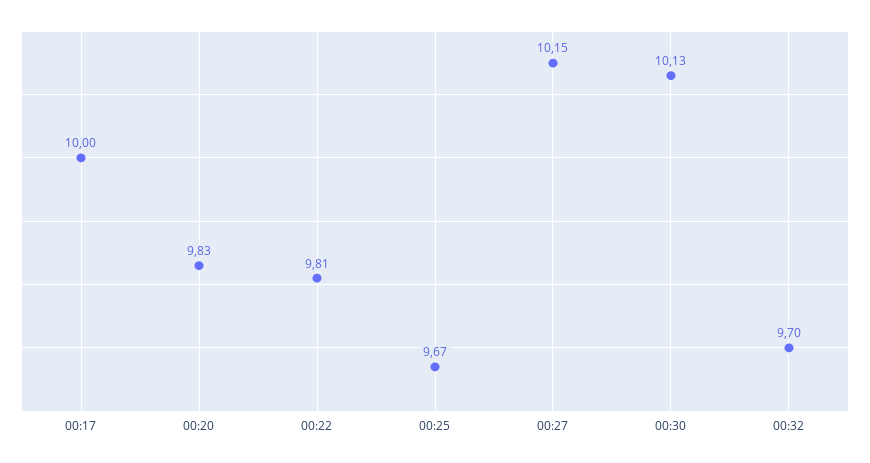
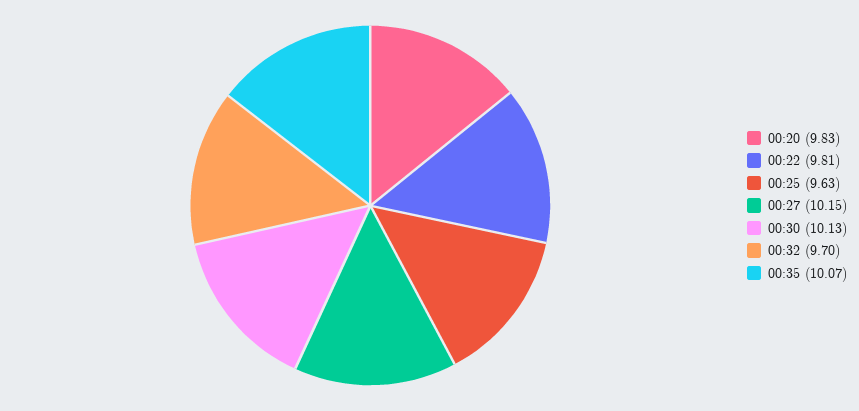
00:17: 10 -> none
00:25: 9.67 -> 9.63
00:35: none -> 10.07

